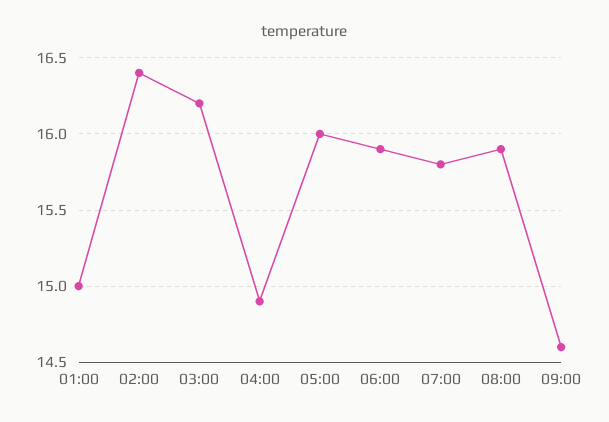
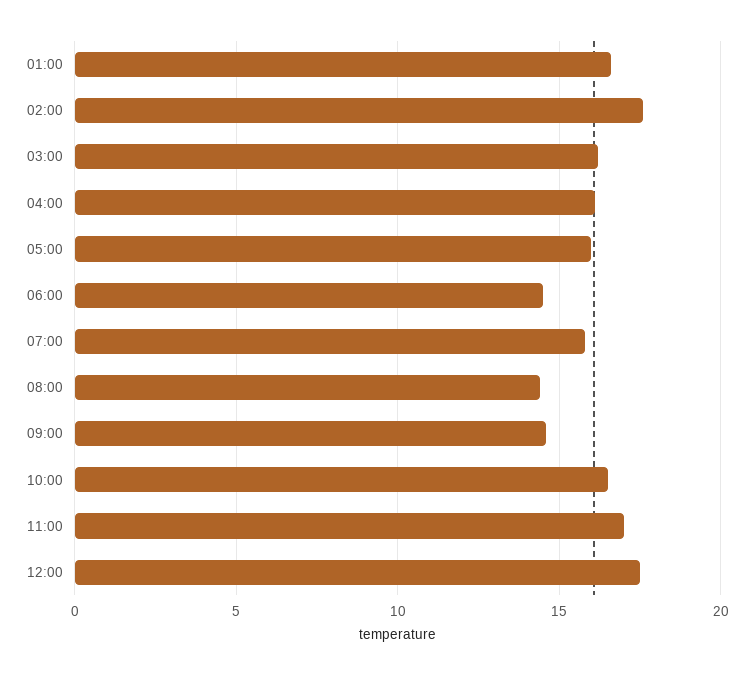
01:00: 15 -> 16.5
02:00: 16.4 -> 17.5
04:00: 14.9 -> 16
06:00: 15.9 -> 14.5
08:00: 15.9 -> 14.5
10:00: none -> 16.5
11:00: none -> 17
12:00: none -> 17.5

